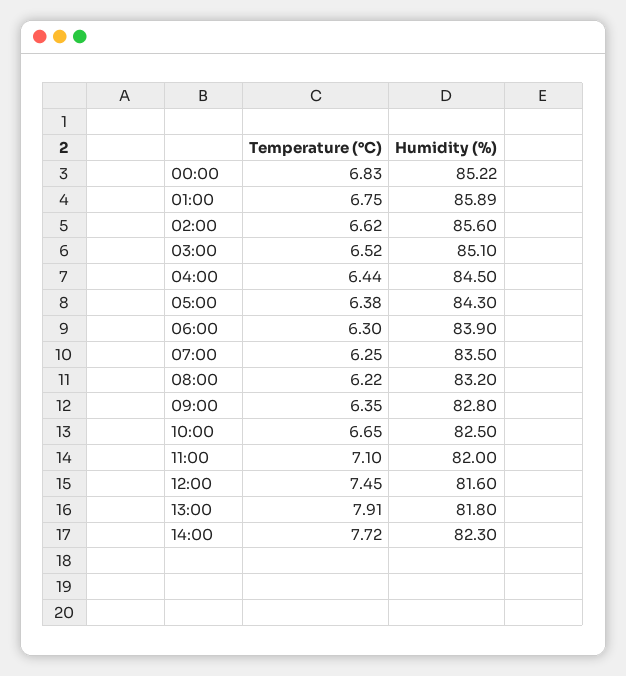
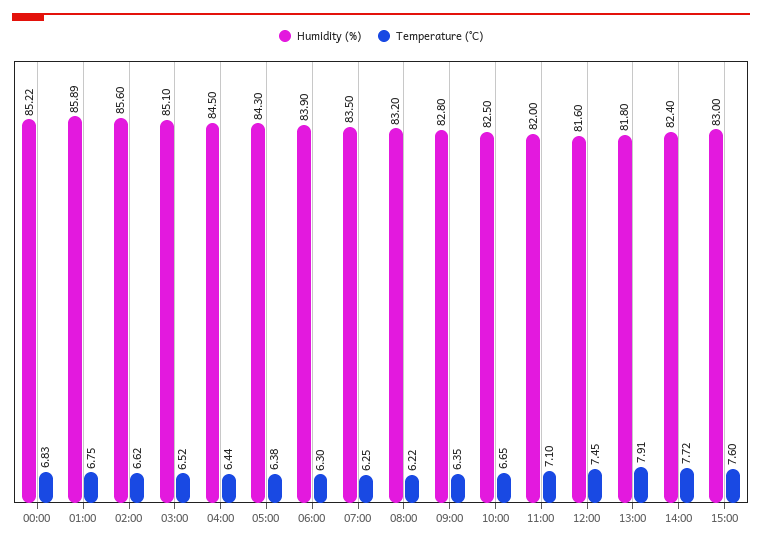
Humidity (%), 14:00: 82.3 -> 82.4
Humidity (%), 15:00: none -> 83
Temperature (°C), 15:00: none -> 7.6

